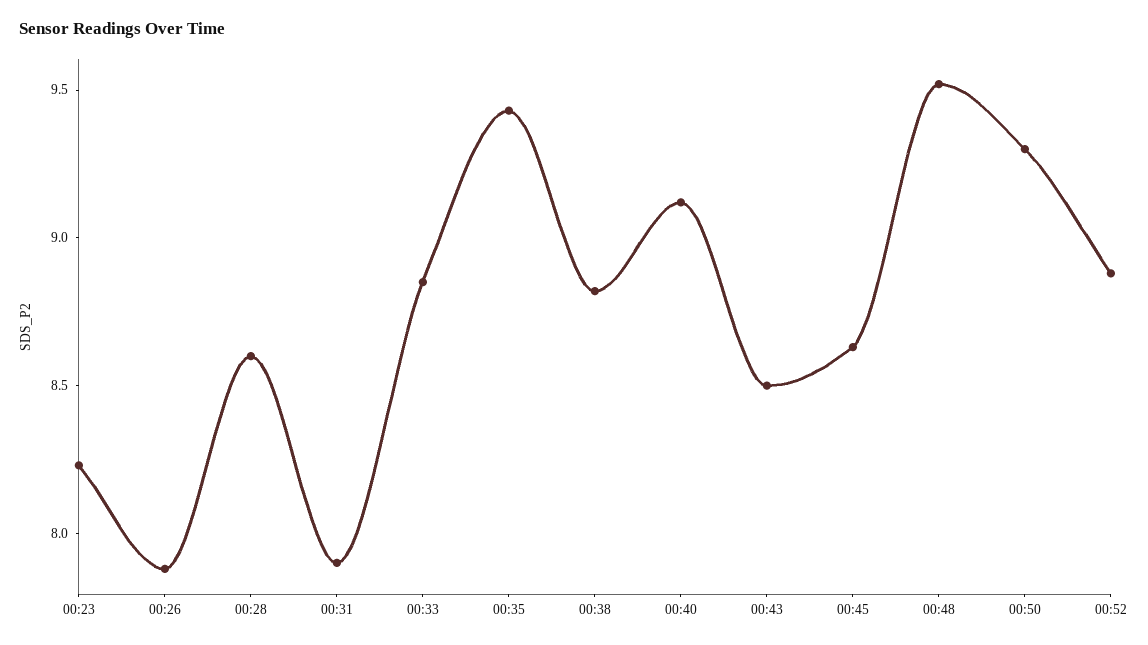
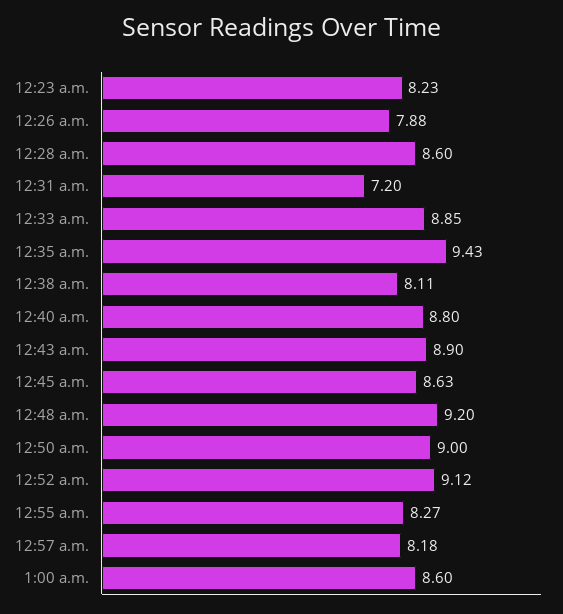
00:31: 7.9 -> 7.2
00:38: 8.8 -> 8.11
00:40: 9.1 -> 8.8
00:43: 8.5 -> 8.9
00:48: 9.5 -> 9.2
00:50: 9.3 -> 9
00:52: 8.9 -> 9.12
12:55 a.m.: none -> 8.27
12:57 a.m.: none -> 8.18
1:00 a.m.: none -> 8.6

